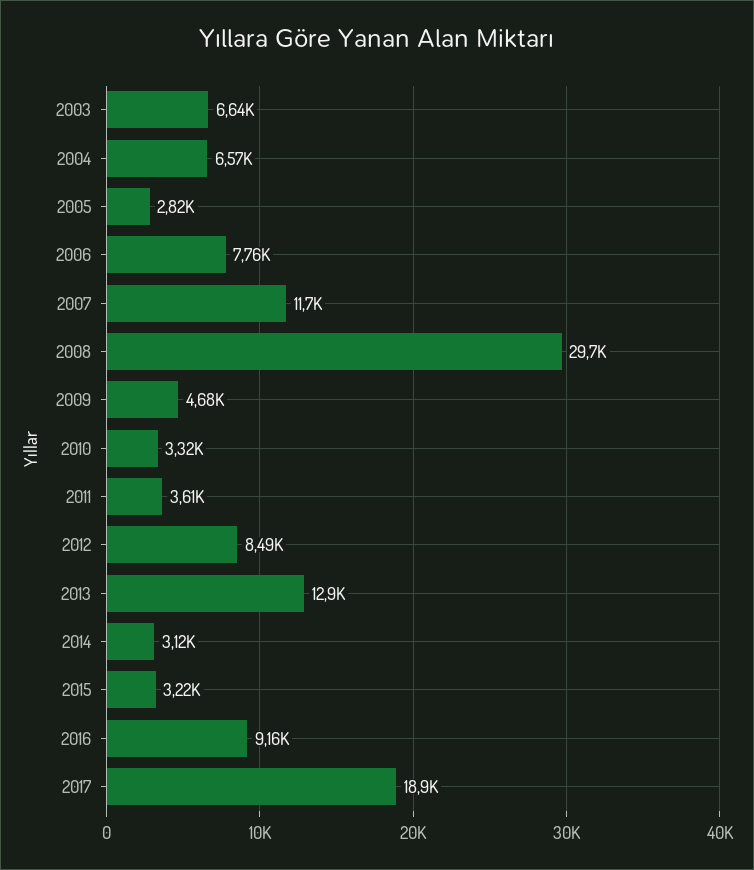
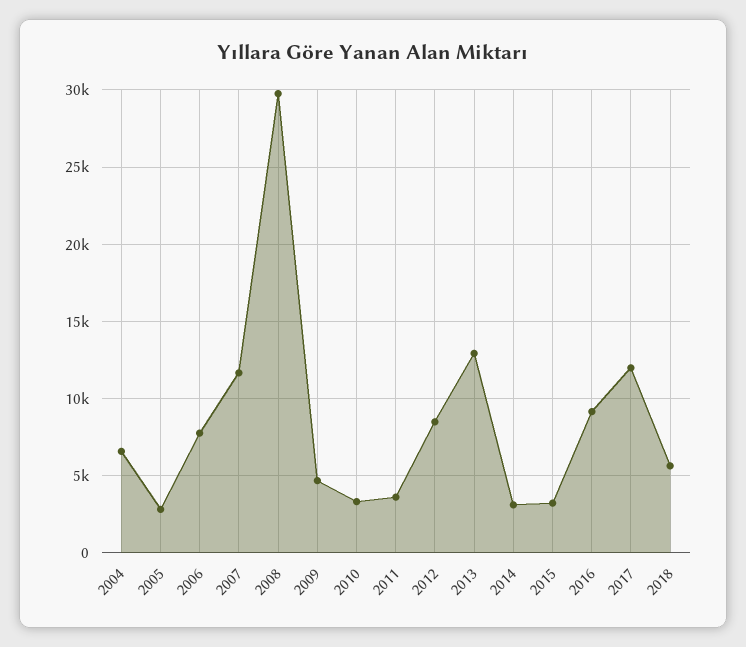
2003: 6640 -> none
2017: 18900 -> 12000
2018: none -> 5500

